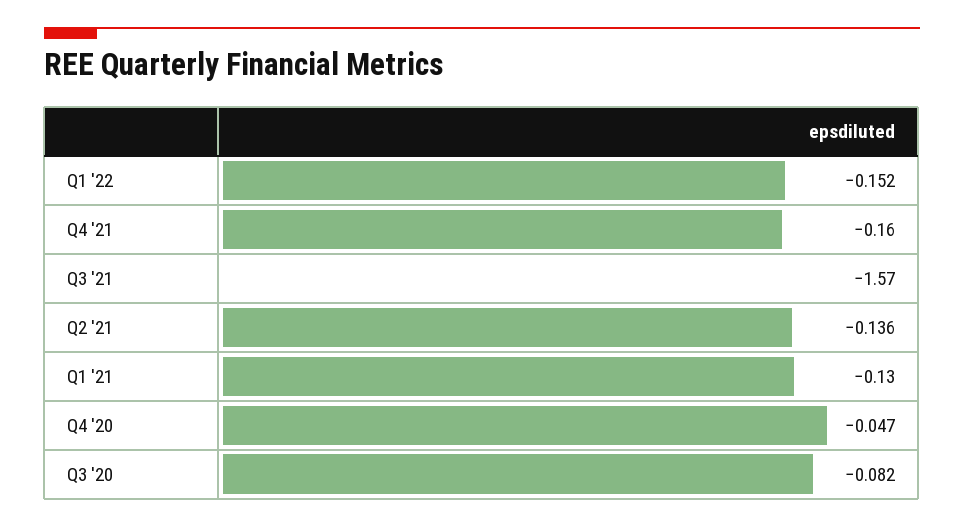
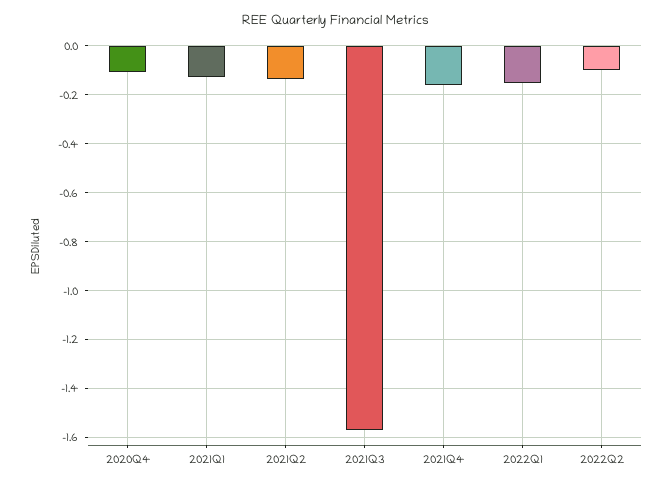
Q4 '20: -0.047 -> -0.1
Q3 '20: -0.082 -> none
2022Q2: none -> -0.1

